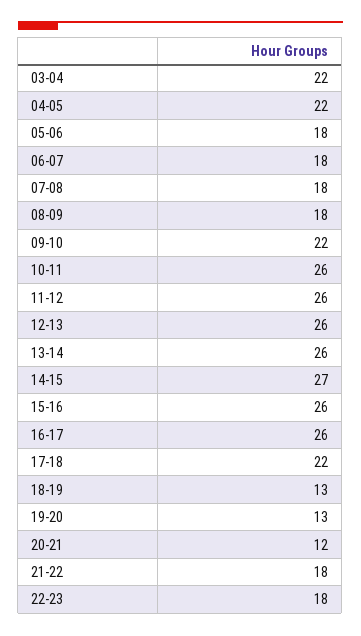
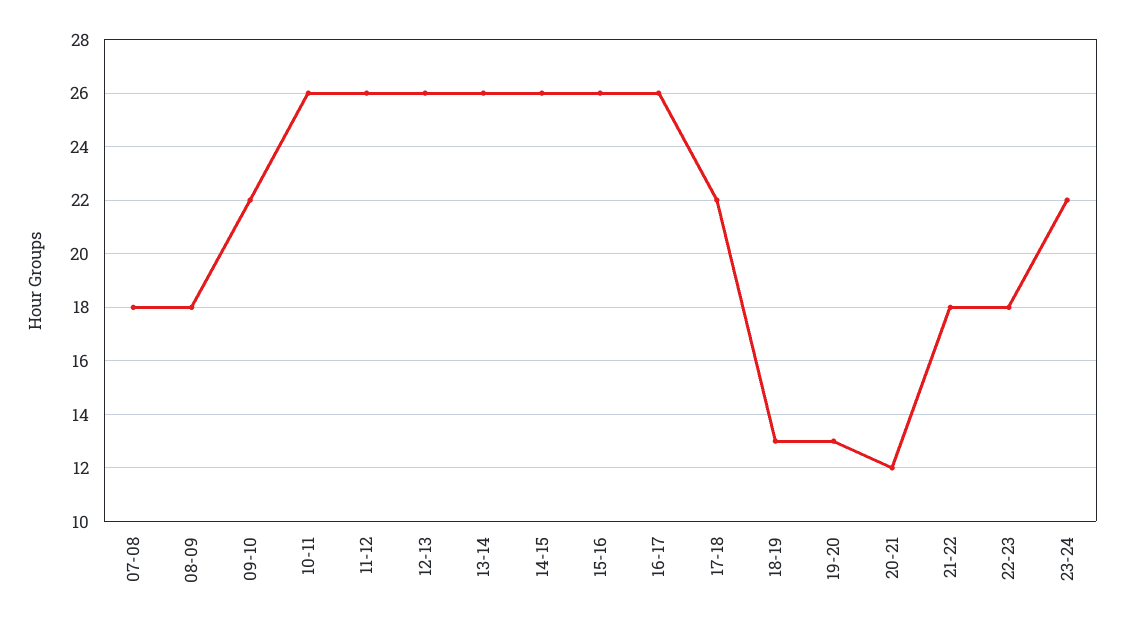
03-04: 22 -> none
04-05: 22 -> none
05-06: 18 -> none
06-07: 18 -> none
14-15: 27 -> 26
23-24: none -> 22

